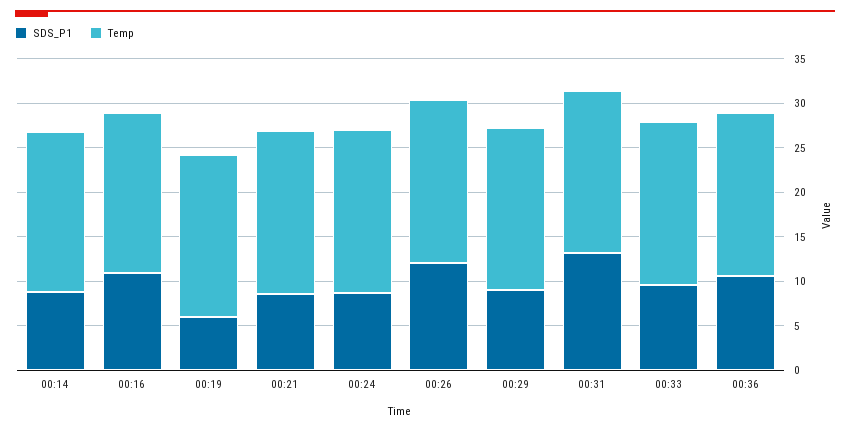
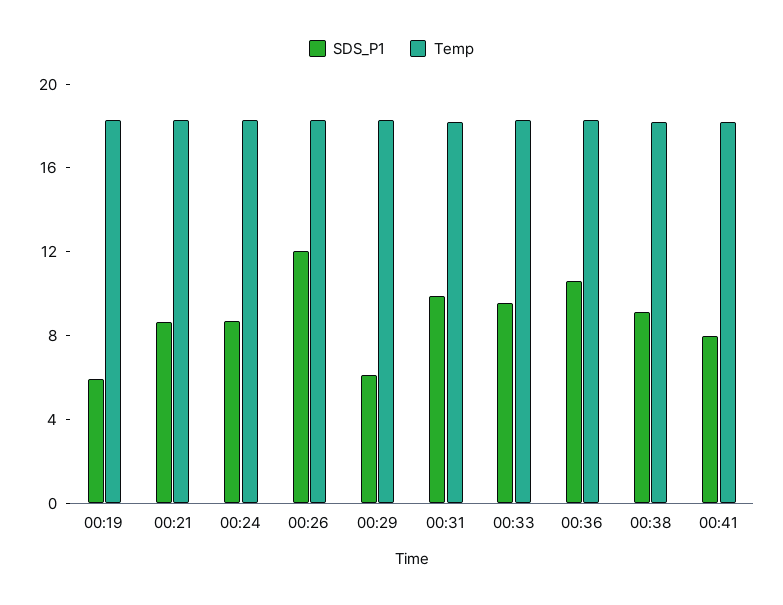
SDS_P1, 00:14: 9 -> none
Temp, 00:14: 18 -> none
SDS_P1, 00:16: 11 -> none
Temp, 00:16: 18 -> none
SDS_P1, 00:29: 9 -> 6
SDS_P1, 00:31: 13 -> 10
SDS_P1, 00:38: none -> 9
Temp, 00:38: none -> 18
SDS_P1, 00:41: none -> 8
Temp, 00:41: none -> 18

